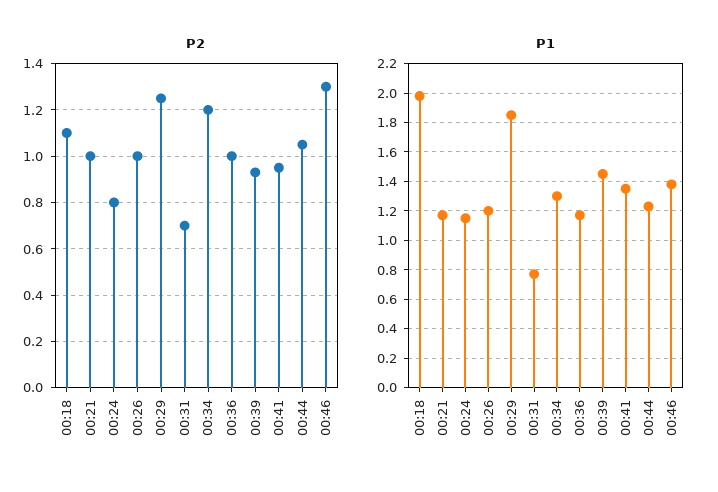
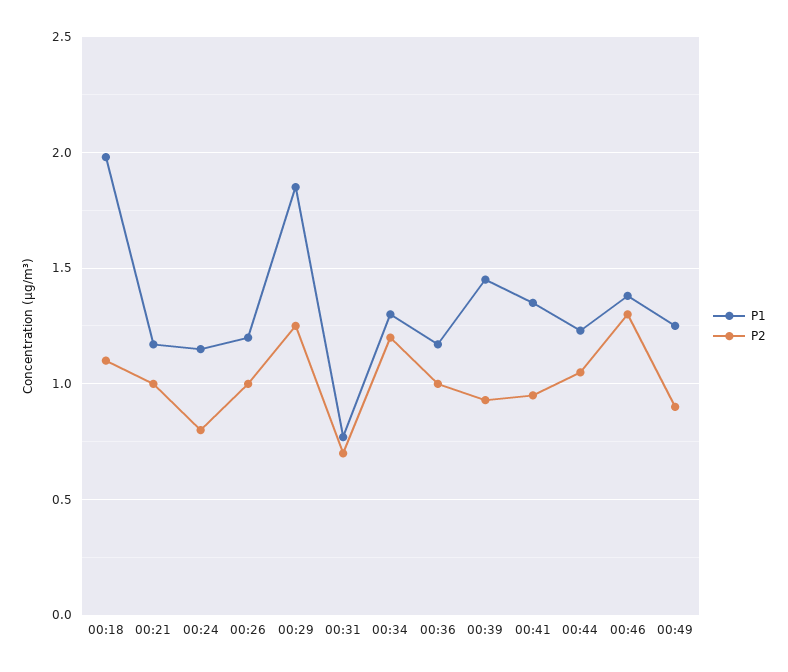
P1, 00:49: none -> 1.25
P2, 00:49: none -> 0.9

